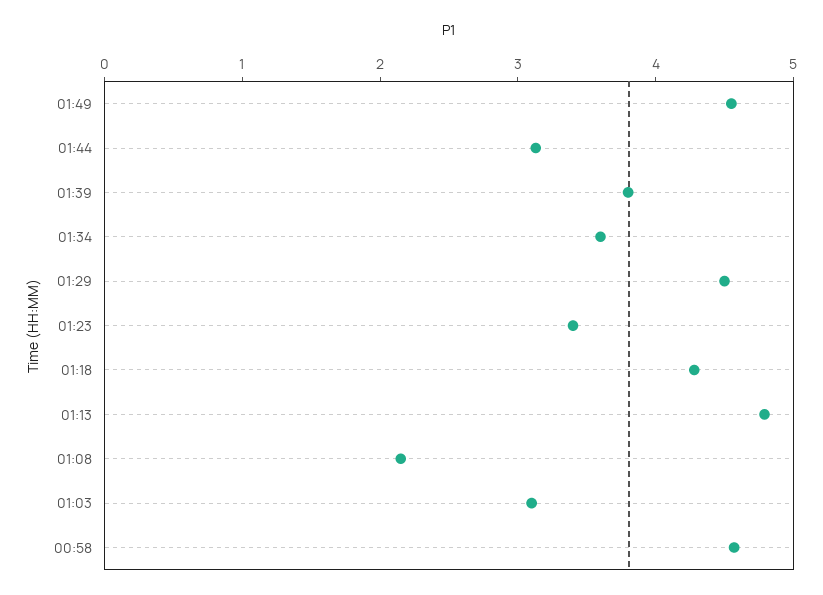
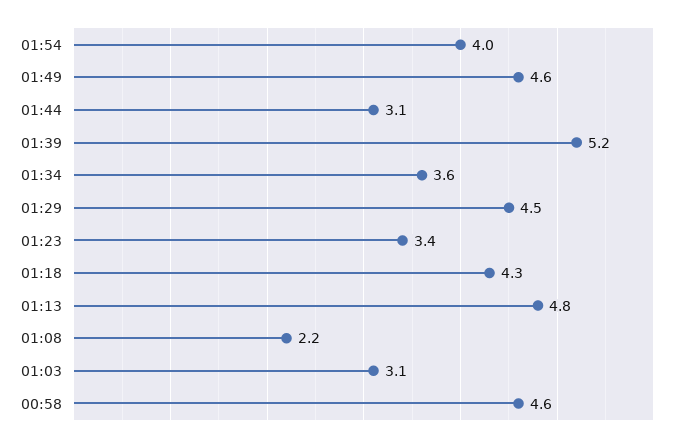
01:39: 3.8 -> 5.2
01:54: none -> 4

